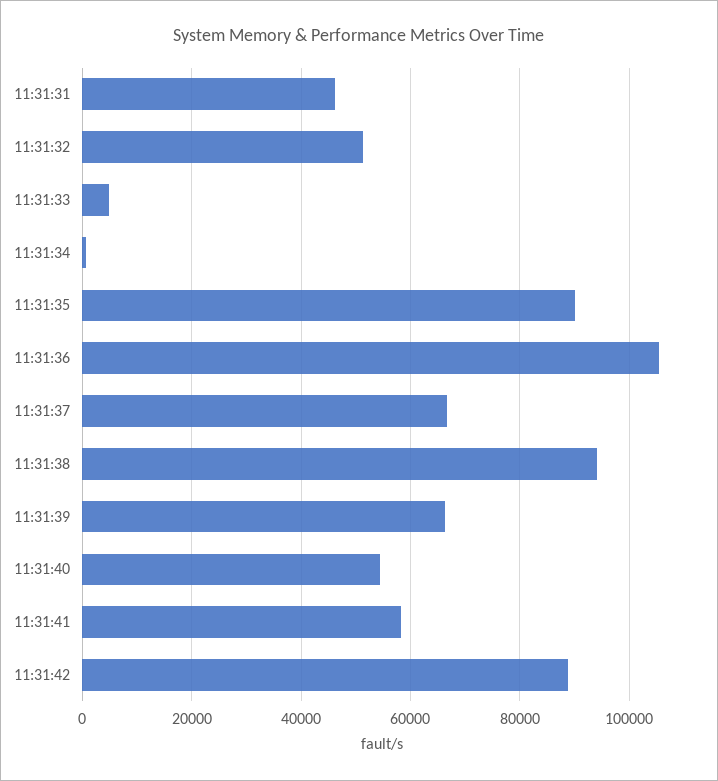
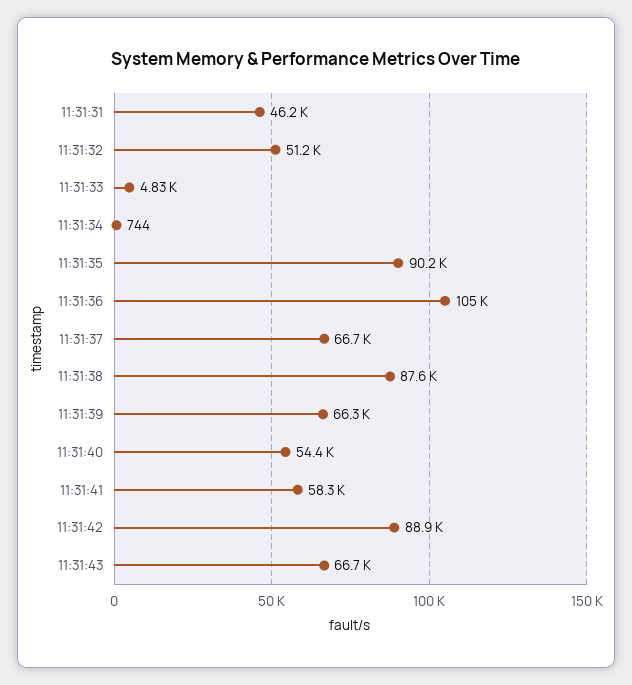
11:31:38: 94000 -> 87600
11:31:43: none -> 66700

